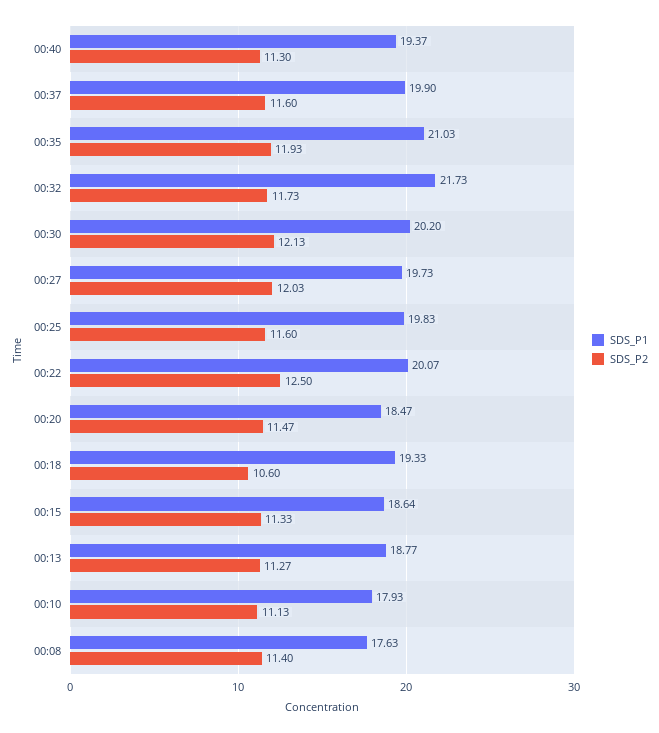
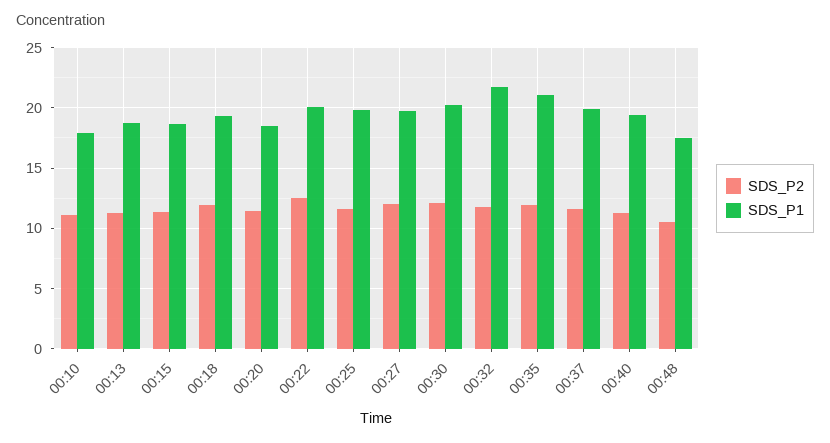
SDS_P2, 00:18: 10.6 -> 12
SDS_P1, 00:08: 17.63 -> none
SDS_P2, 00:08: 11.4 -> none
SDS_P2, 00:48: none -> 10.5
SDS_P1, 00:48: none -> 17.5

